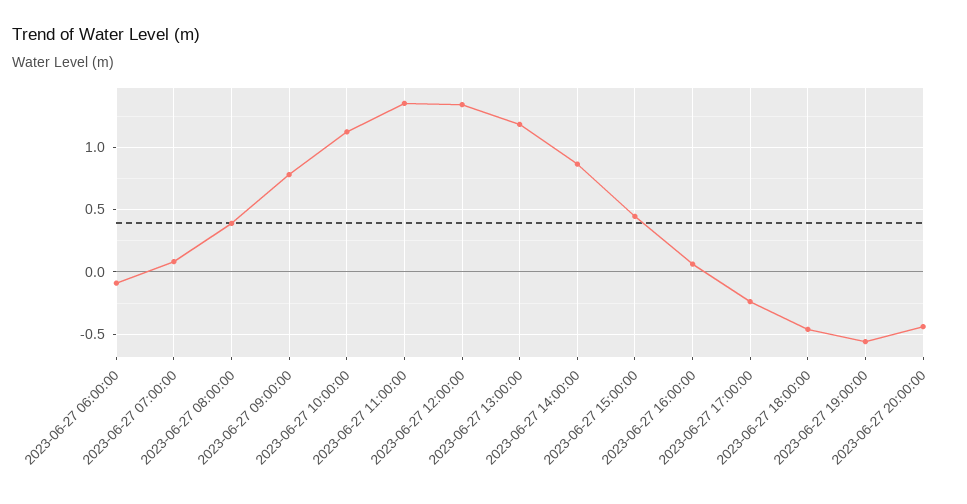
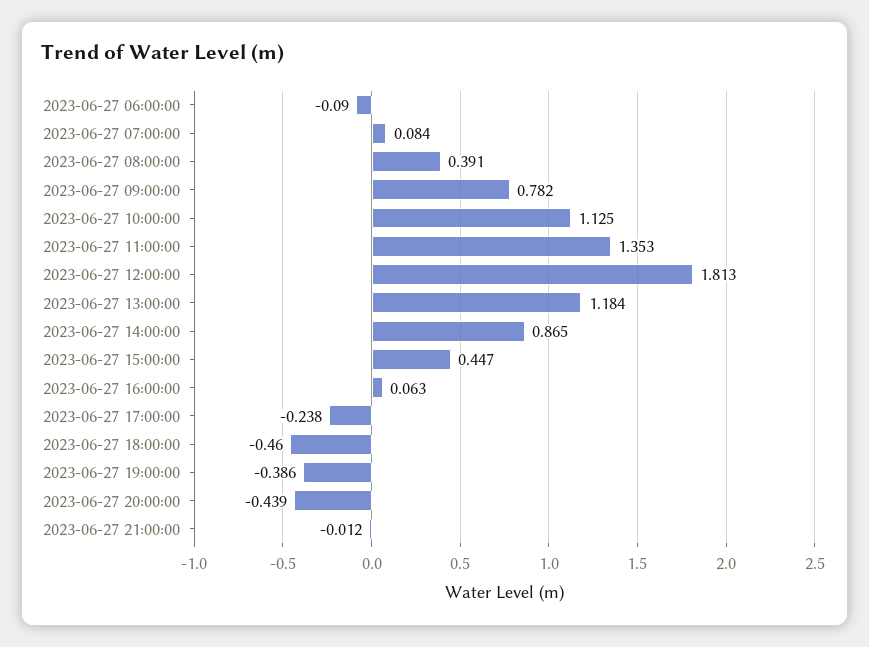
2023-06-27 12:00:00: 1.35 -> 1.813
2023-06-27 19:00:00: -0.55 -> -0.386
2023-06-27 21:00:00: none -> -0.012

